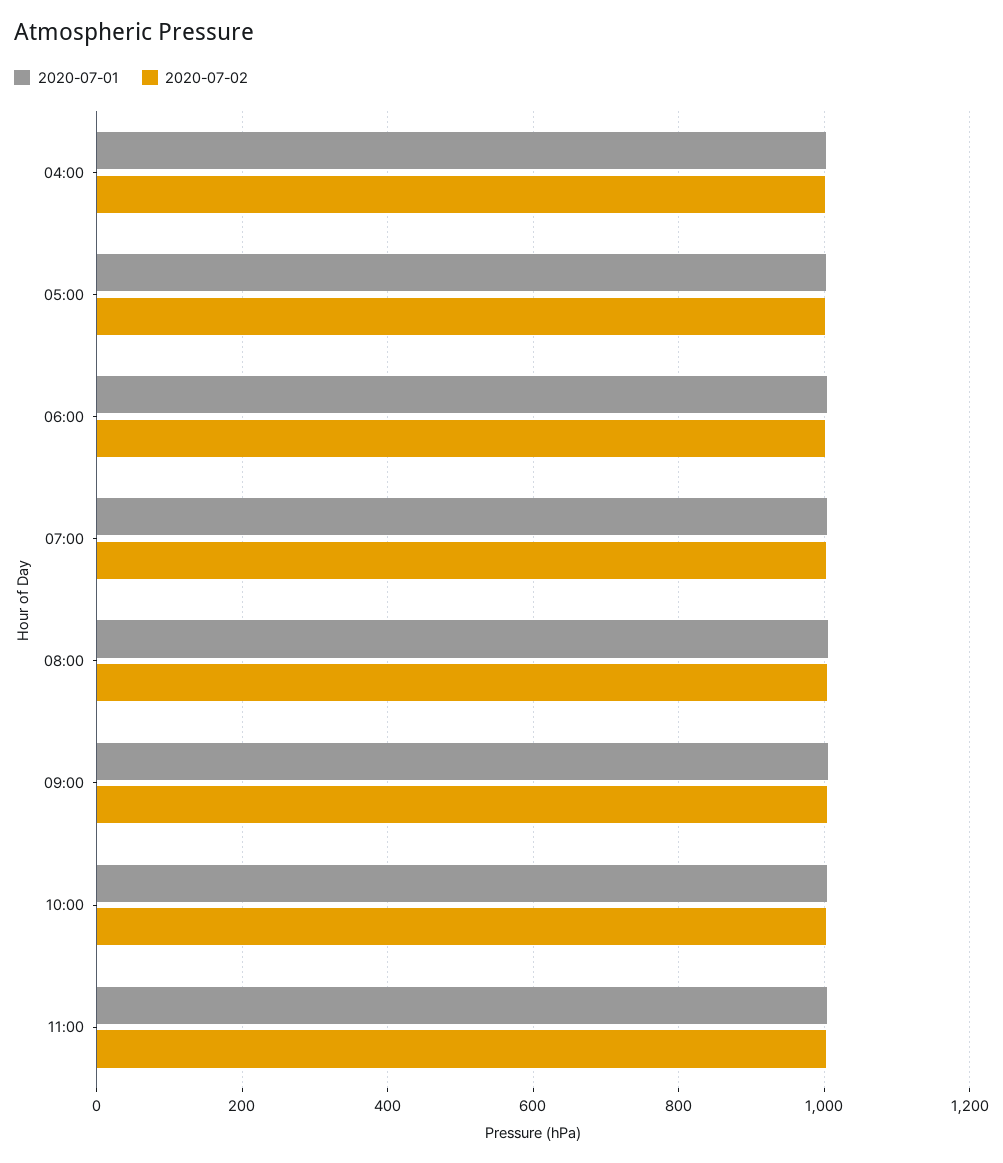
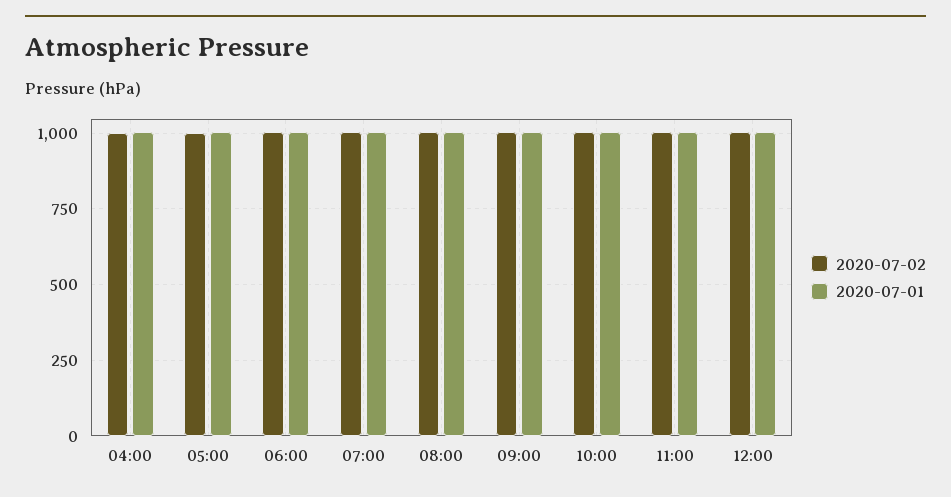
2020-07-02, 12:00: none -> 1000
2020-07-01, 12:00: none -> 1000

